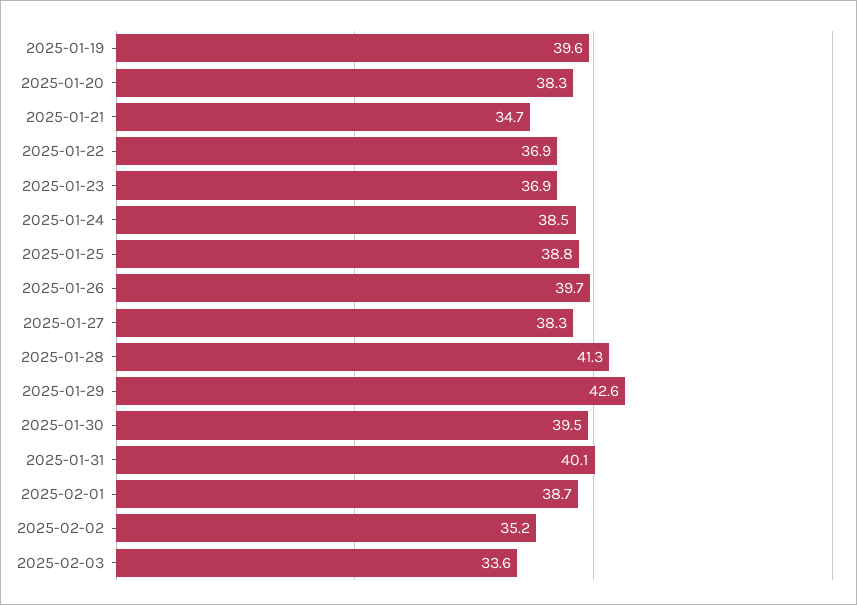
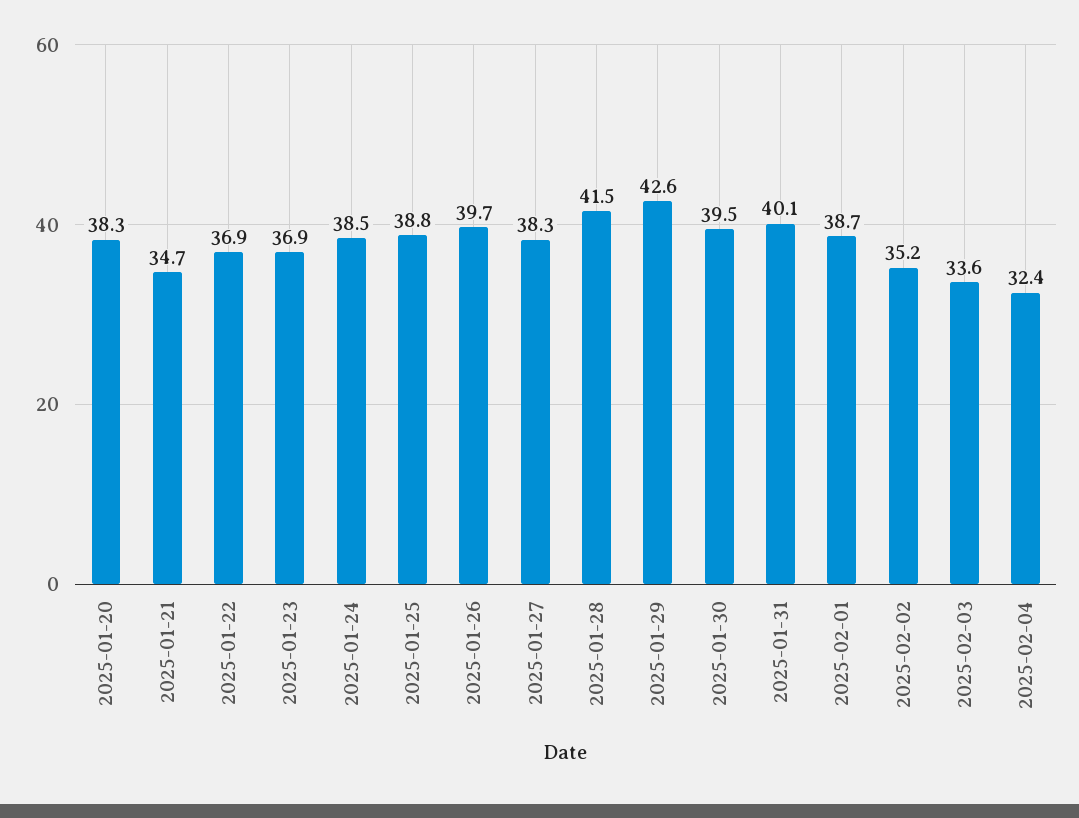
2025-01-19: 39.6 -> none
2025-01-28: 41.3 -> 41.5
2025-02-04: none -> 32.4

